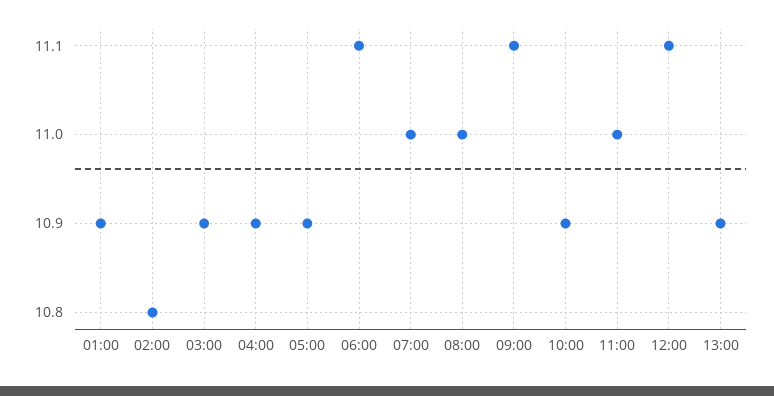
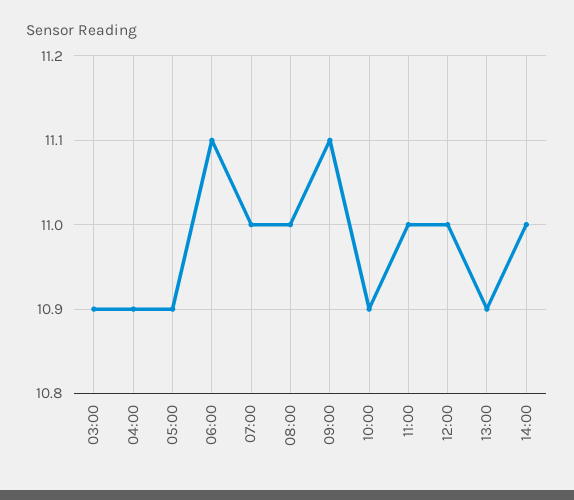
01:00: 10.9 -> none
02:00: 10.8 -> none
12:00: 11.1 -> 11
14:00: none -> 11

